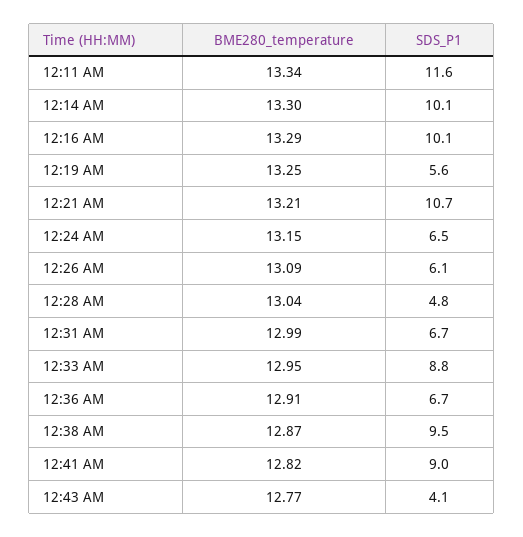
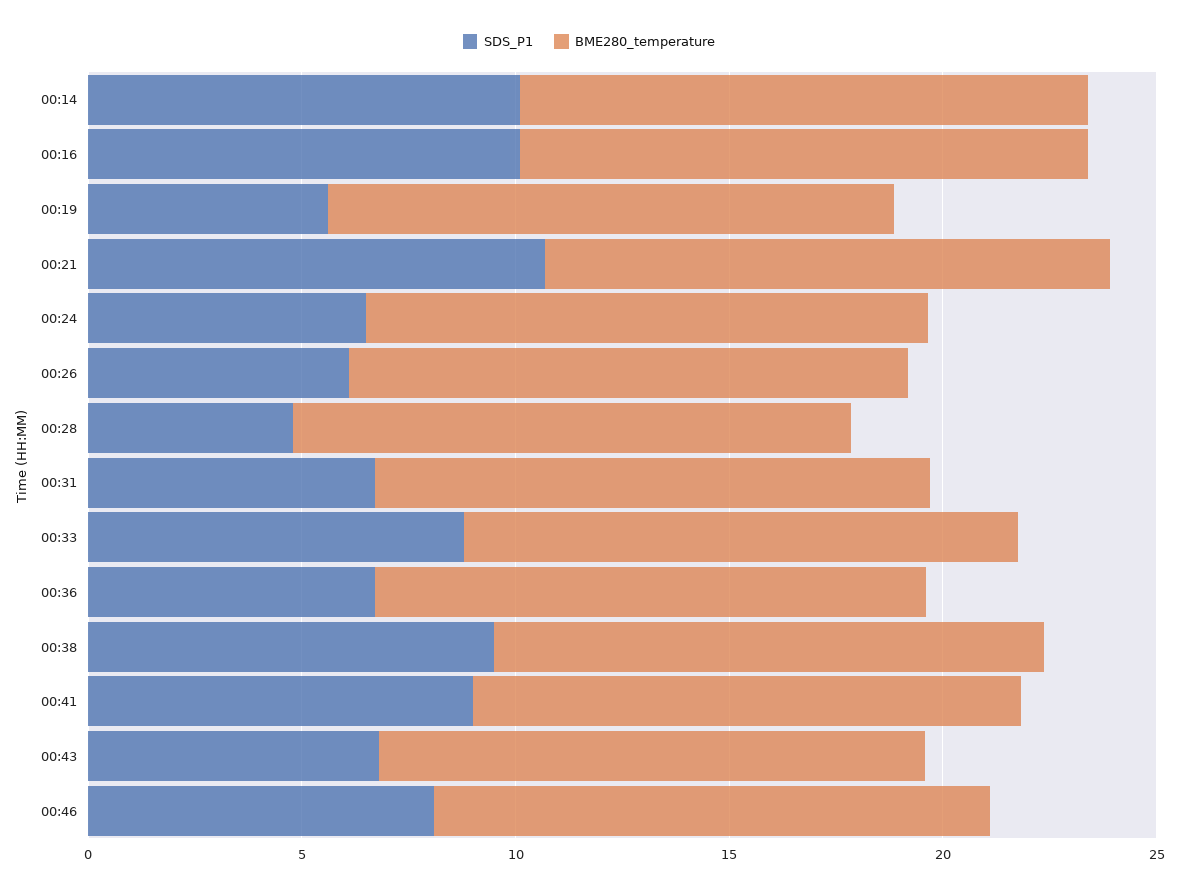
BME280_temperature, 12:11 AM: 13.34 -> none
SDS_P1, 12:11 AM: 11.6 -> none
SDS_P1, 12:43 AM: 4.1 -> 7
SDS_P1, 00:46: none -> 8
BME280_temperature, 00:46: none -> 13

